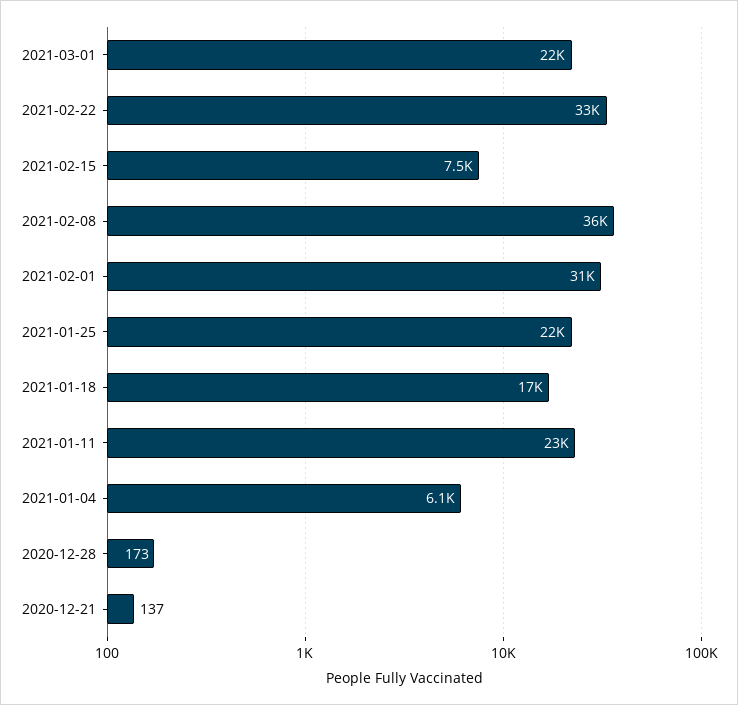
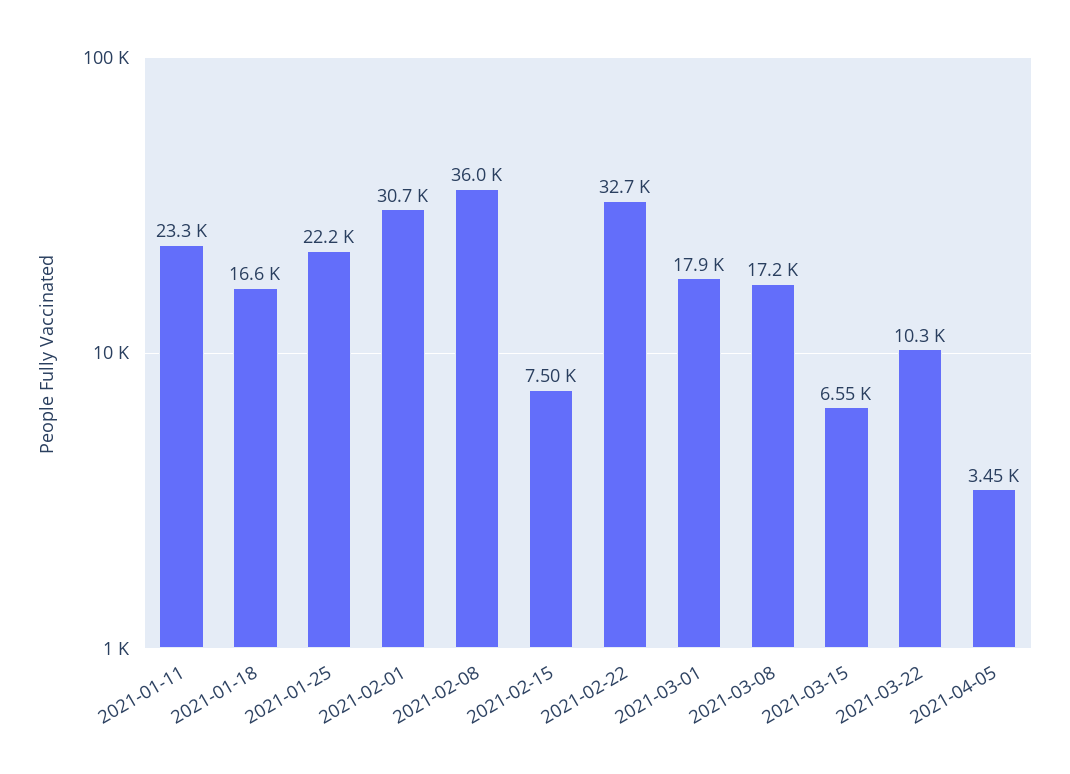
2021-03-01: 22000 -> 17900
2021-01-04: 6100 -> none
2020-12-28: 173 -> none
2020-12-21: 137 -> none
2021-03-08: none -> 17200
2021-03-15: none -> 6550
2021-03-22: none -> 10300
2021-04-05: none -> 3450

